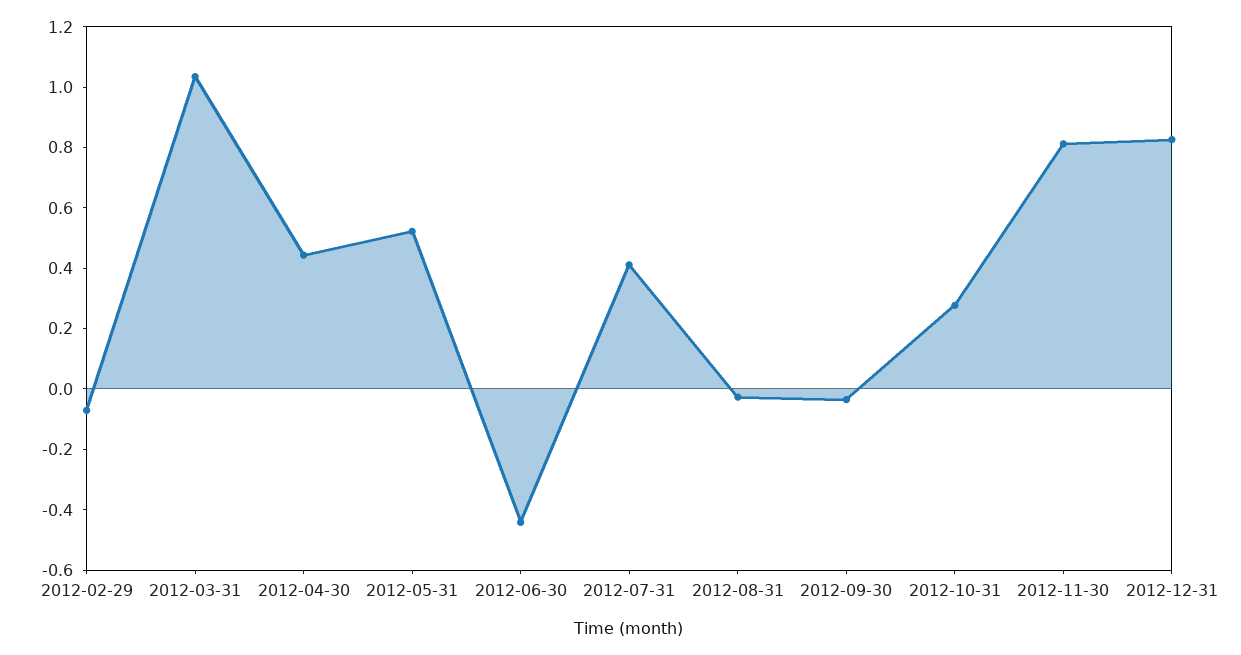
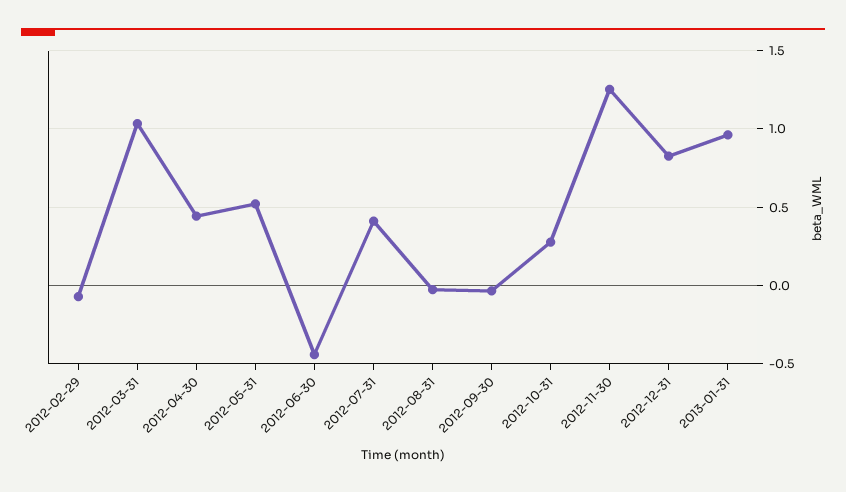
2012-11-30: 0.8 -> 1.25
2013-01-31: none -> 0.95

